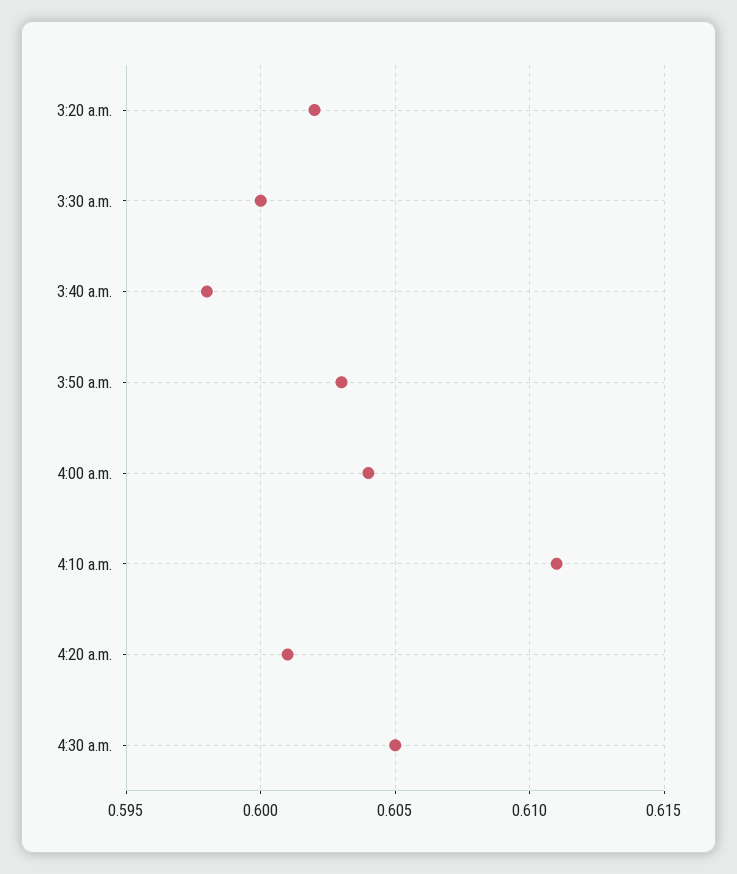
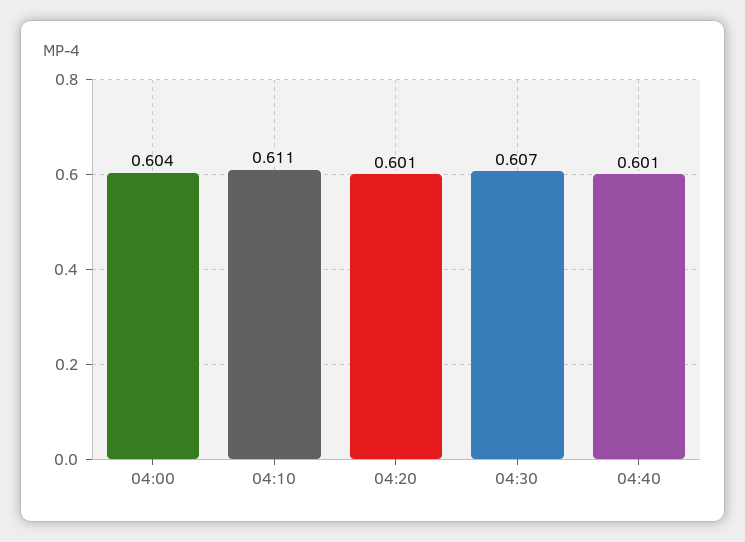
3:20 a.m.: 0.602 -> none
3:30 a.m.: 0.6 -> none
3:40 a.m.: 0.598 -> none
3:50 a.m.: 0.603 -> none
4:30 a.m.: 0.605 -> 0.607
04:40: none -> 0.601

